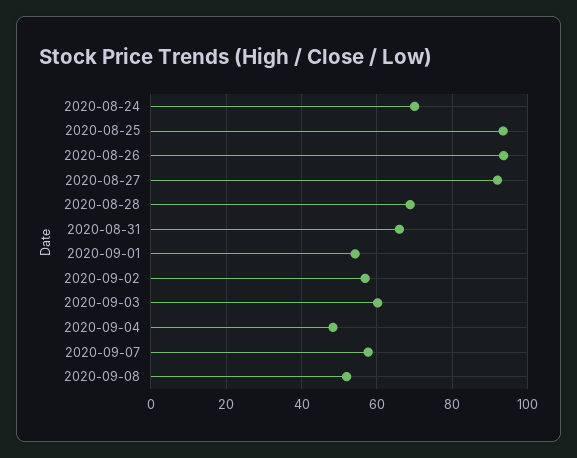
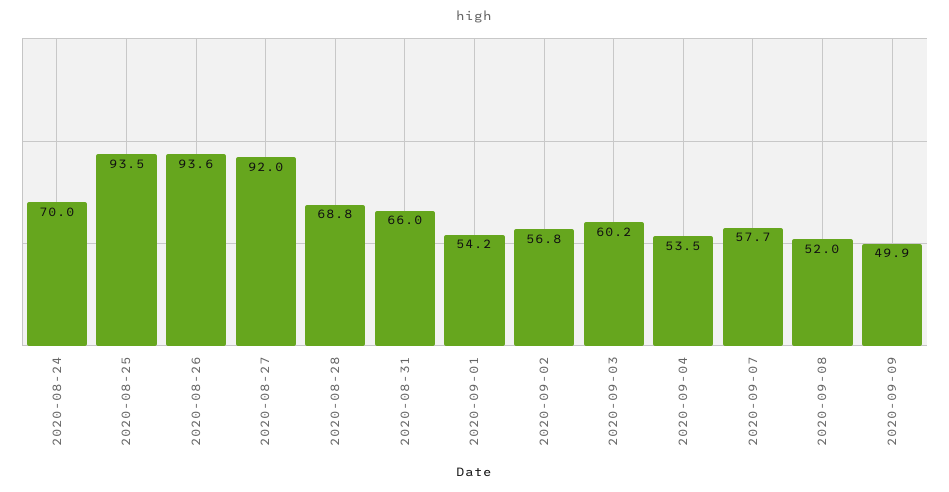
2020-09-04: 48 -> 53.5
2020-09-09: none -> 49.9

